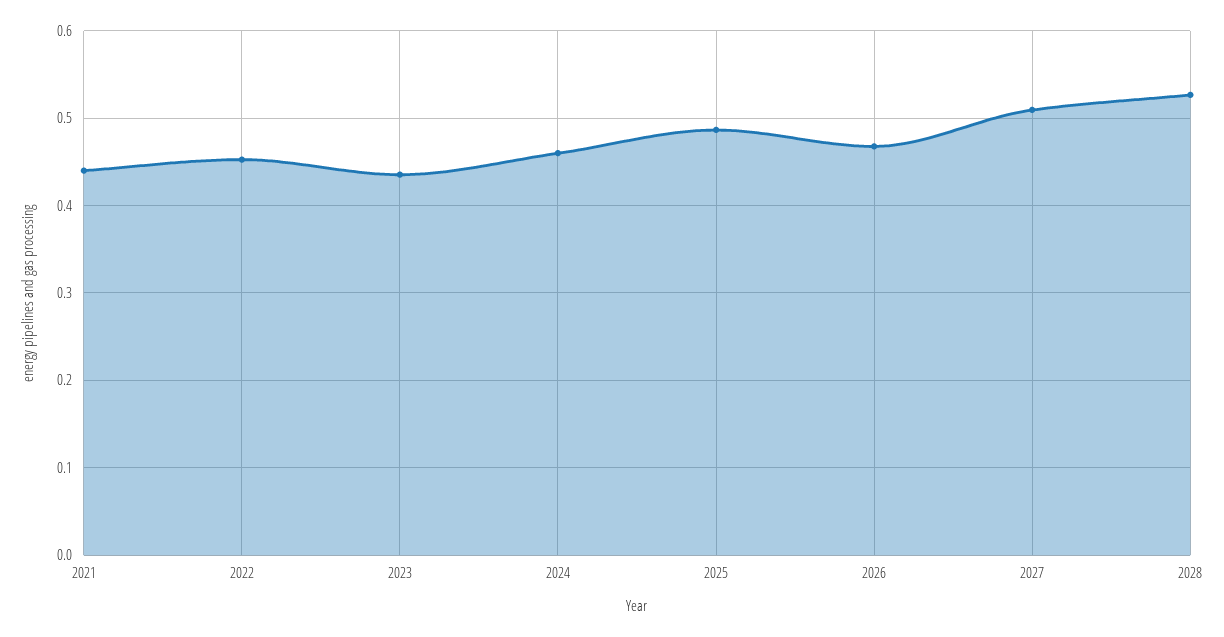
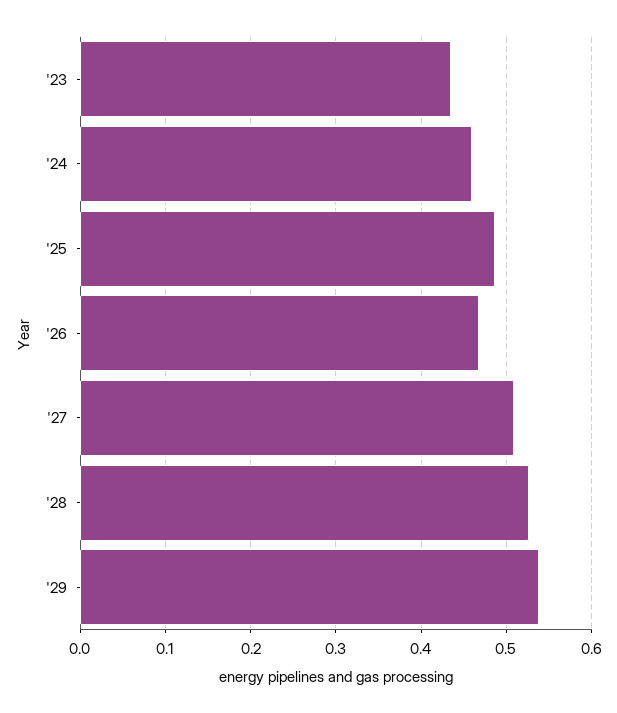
2021: 0.44 -> none
2022: 0.45 -> none
'29: none -> 0.54

